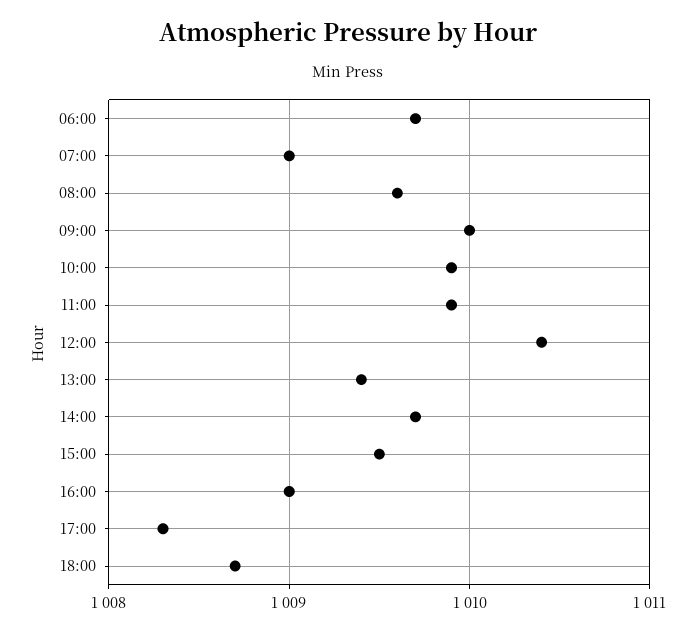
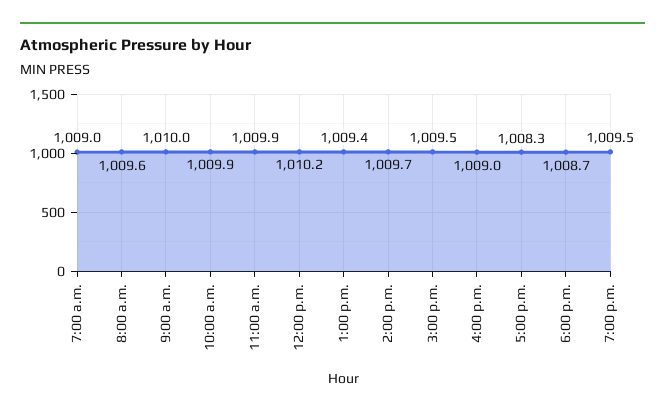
06:00: 1009.7 -> none
12:00: 1010.4 -> 1010.2
7:00 p.m.: none -> 1009.5

